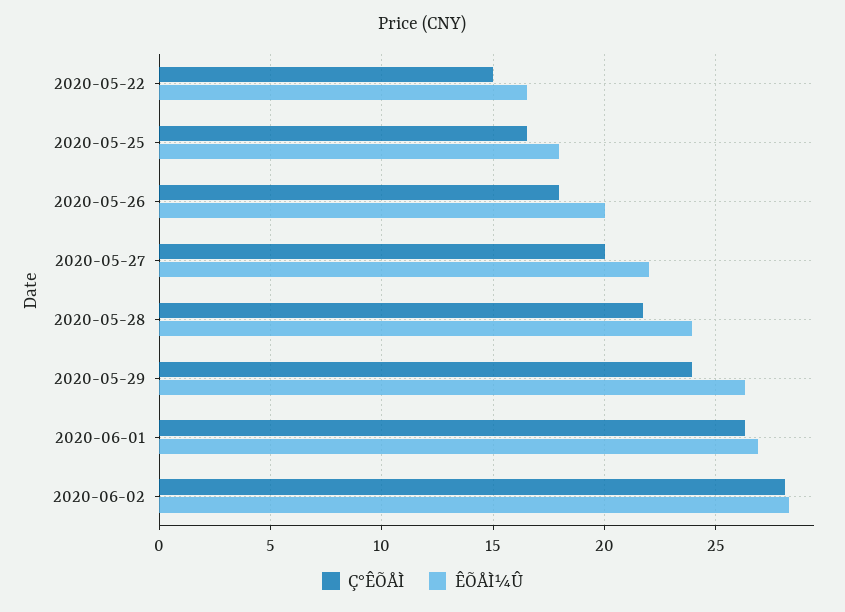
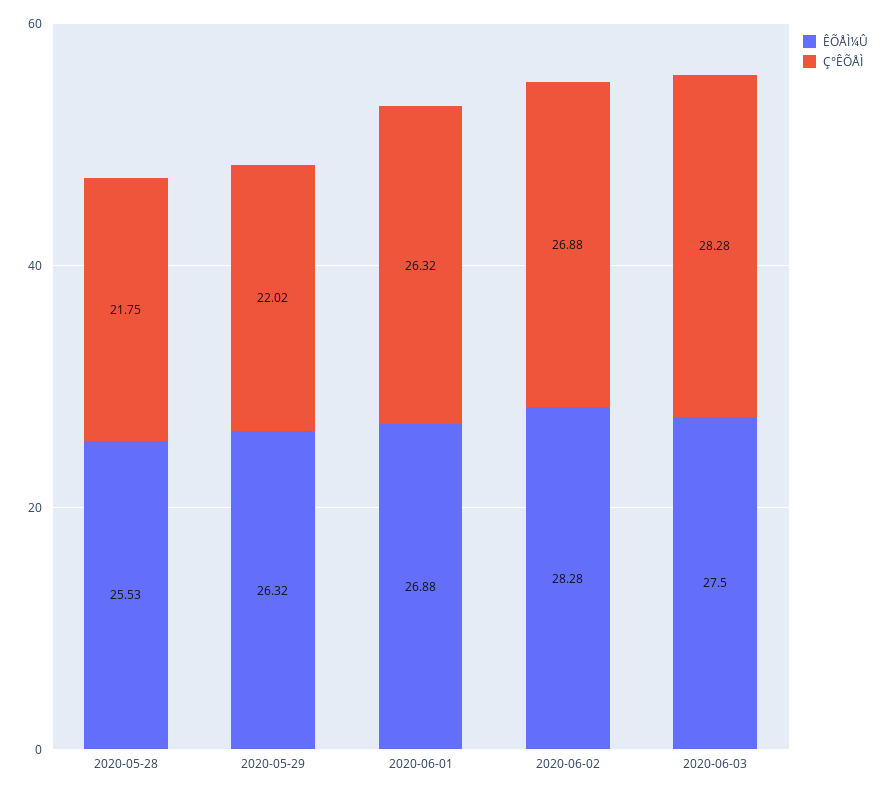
Ç°ÊÕÅÌ, 2020-05-22: 15 -> none
ÊÕÅÌ¼Û, 2020-05-22: 16.5 -> none
Ç°ÊÕÅÌ, 2020-05-25: 16.5 -> none
ÊÕÅÌ¼Û, 2020-05-25: 18 -> none
Ç°ÊÕÅÌ, 2020-05-26: 18 -> none
ÊÕÅÌ¼Û, 2020-05-26: 20 -> none
Ç°ÊÕÅÌ, 2020-05-27: 20 -> none
ÊÕÅÌ¼Û, 2020-05-27: 22 -> none
ÊÕÅÌ¼Û, 2020-05-28: 24 -> 25.53
Ç°ÊÕÅÌ, 2020-05-29: 24 -> 22.02
Ç°ÊÕÅÌ, 2020-06-02: 28 -> 26.88
ÊÕÅÌ¼Û, 2020-06-03: none -> 27.5
Ç°ÊÕÅÌ, 2020-06-03: none -> 28.28

